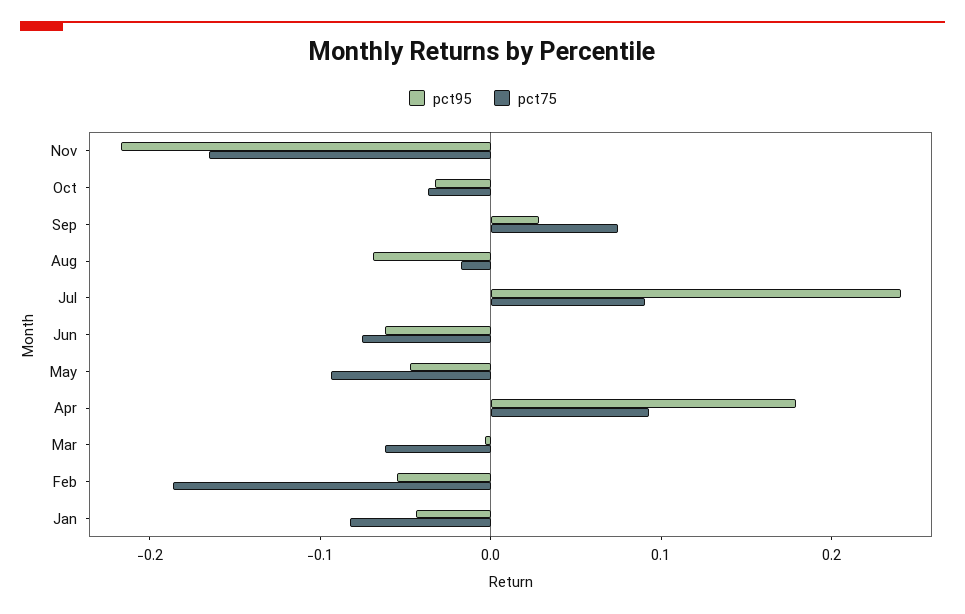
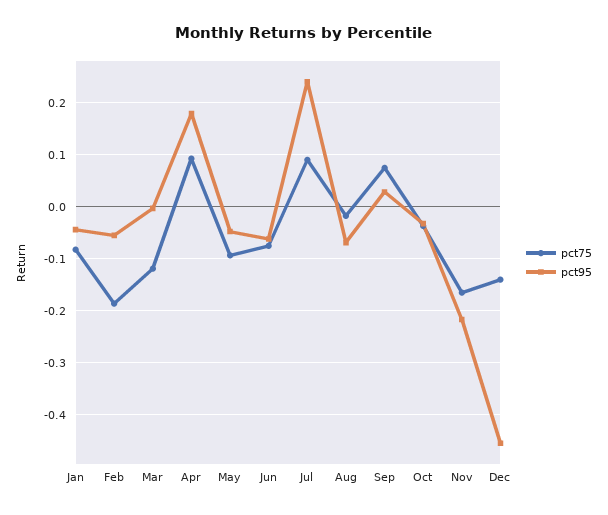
pct75, Mar: -0.06 -> -0.12
pct75, Dec: none -> -0.14
pct95, Dec: none -> -0.46

